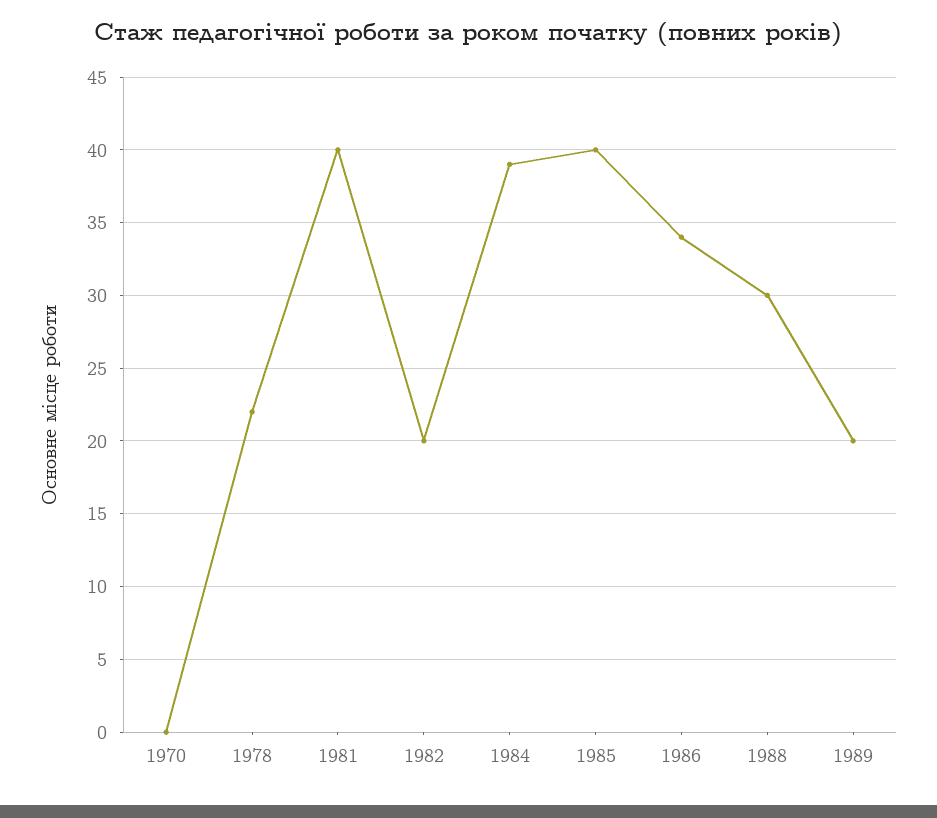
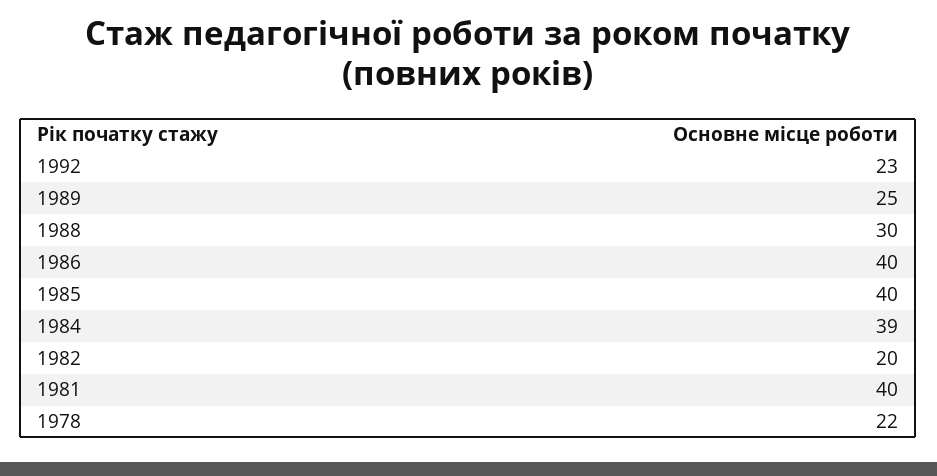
1970: 0 -> none
1986: 34 -> 40
1989: 20 -> 25
1992: none -> 23

